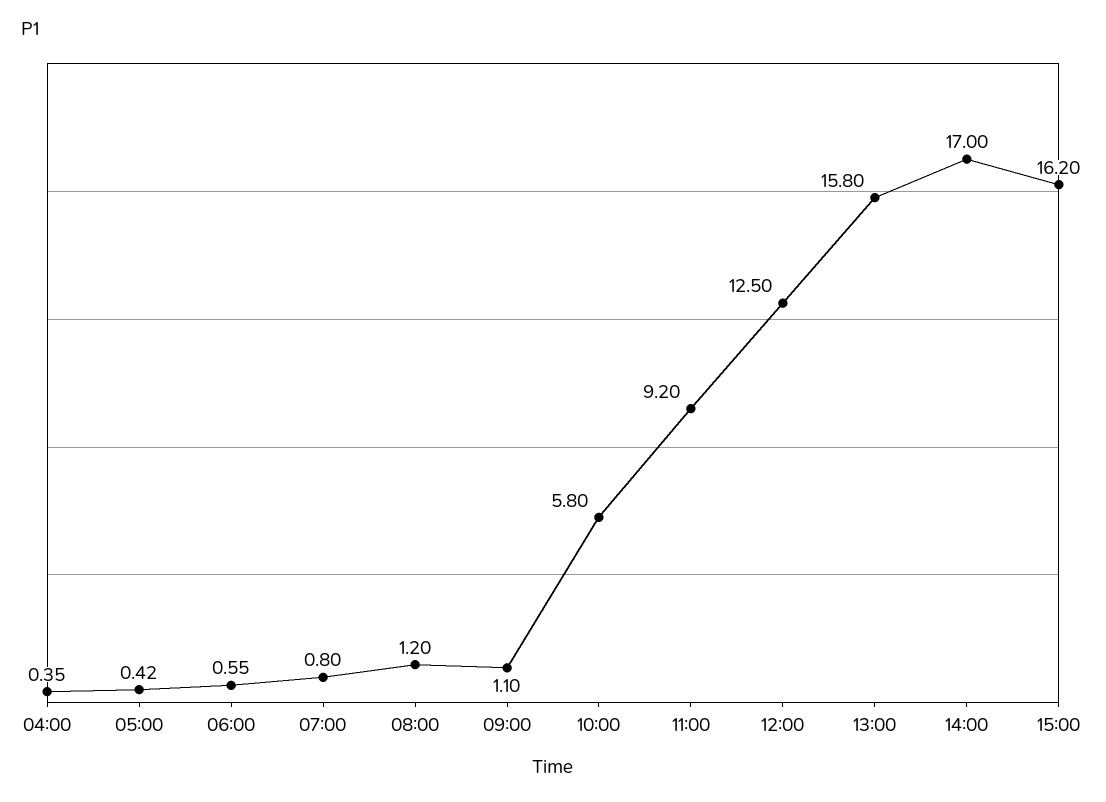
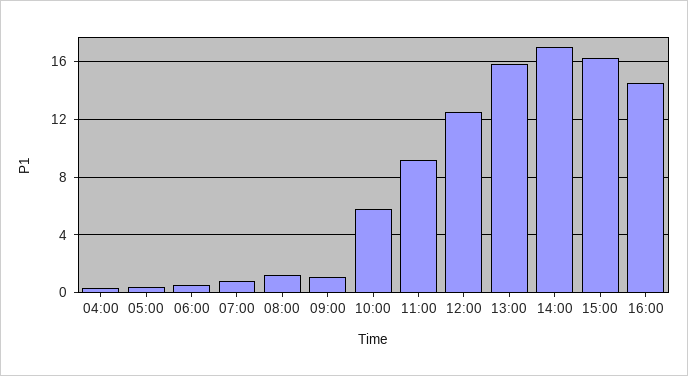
16:00: none -> 14.5

